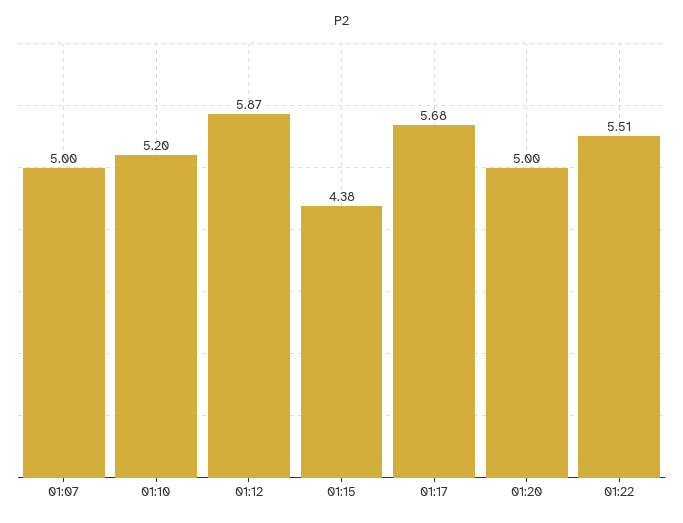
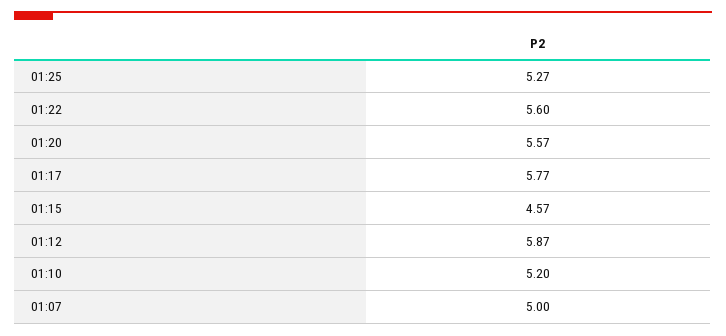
01:15: 4.38 -> 4.57
01:17: 5.68 -> 5.77
01:20: 5 -> 5.57
01:22: 5.51 -> 5.6
01:25: none -> 5.27

